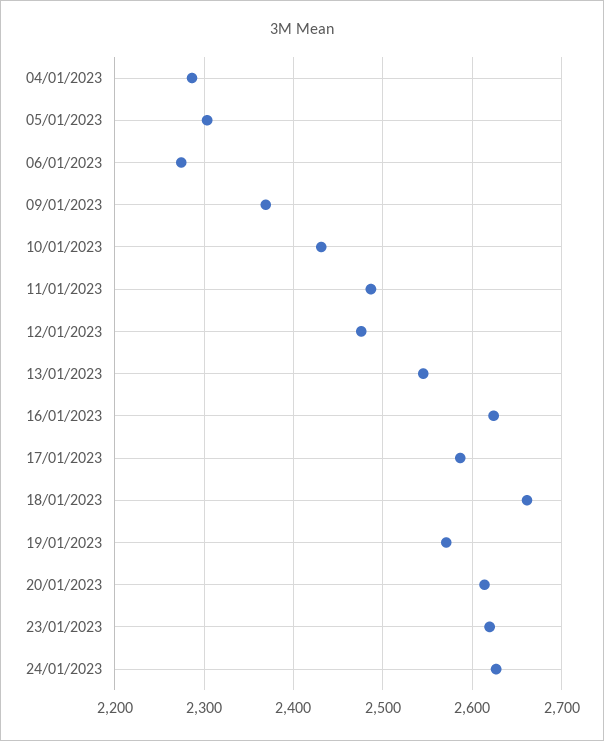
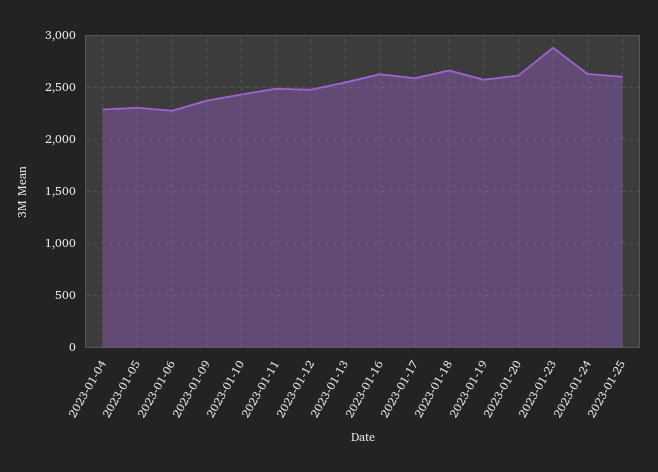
23/01/2023: 2620 -> 2900
2023-01-25: none -> 2600

